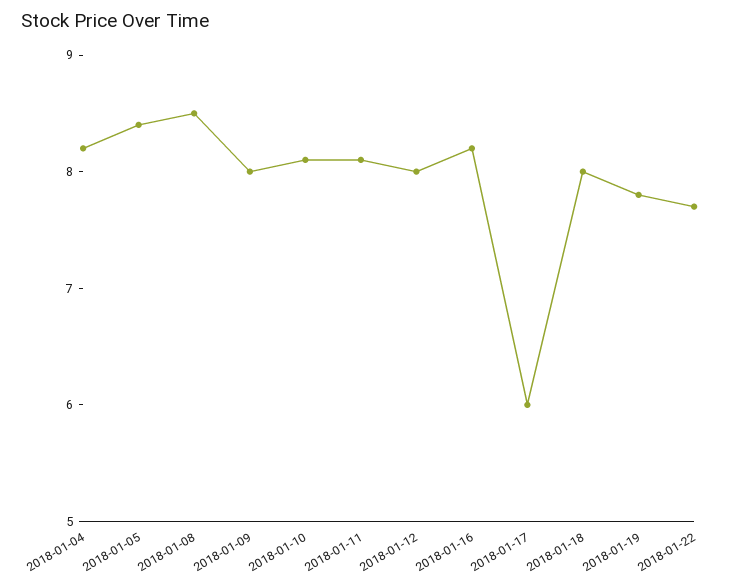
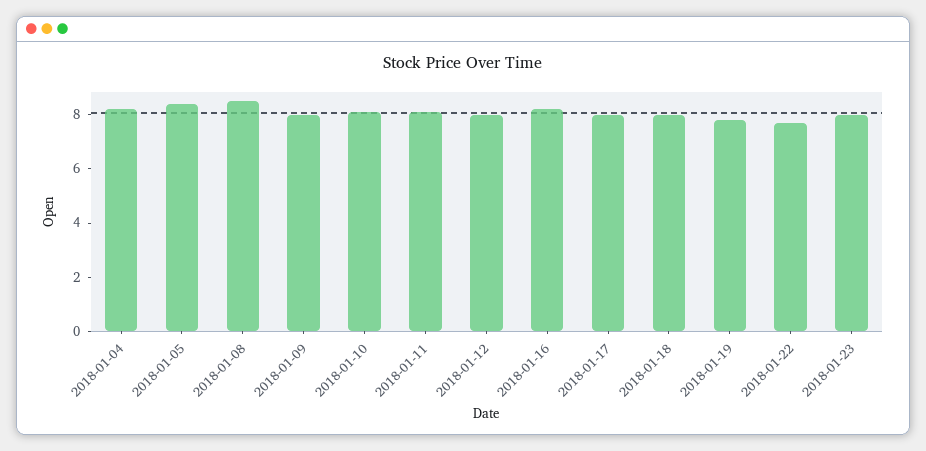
2018-01-17: 6 -> 8
2018-01-23: none -> 8

